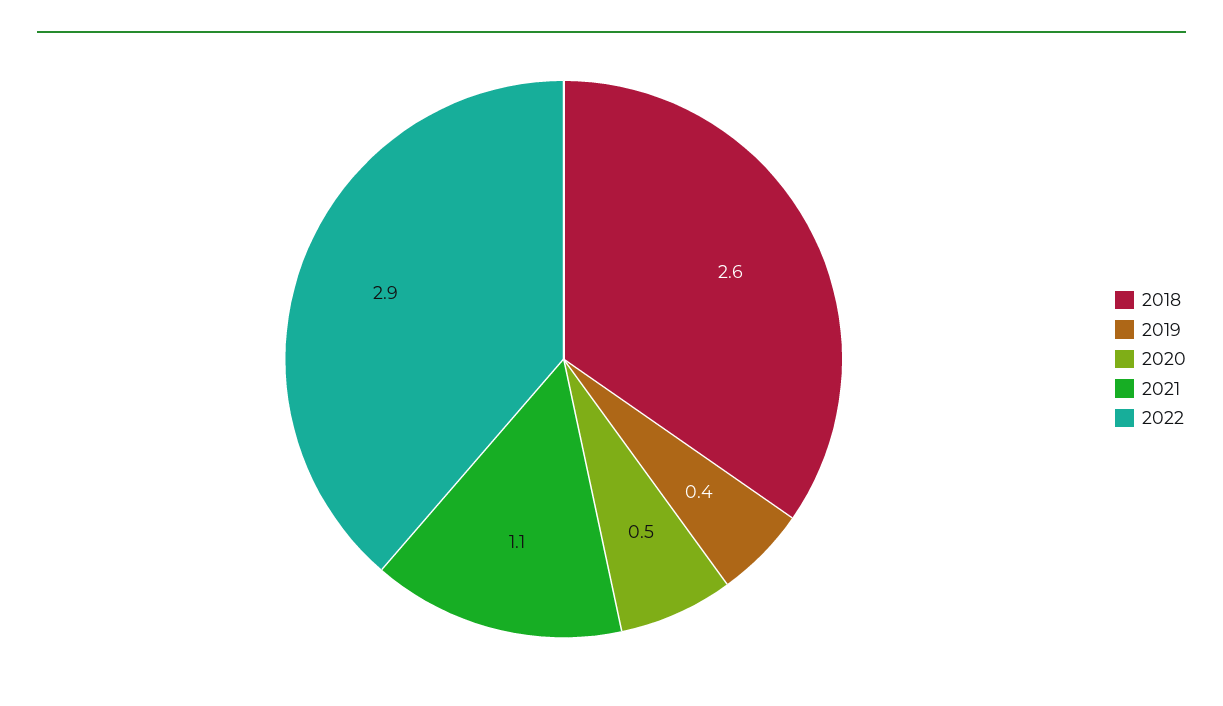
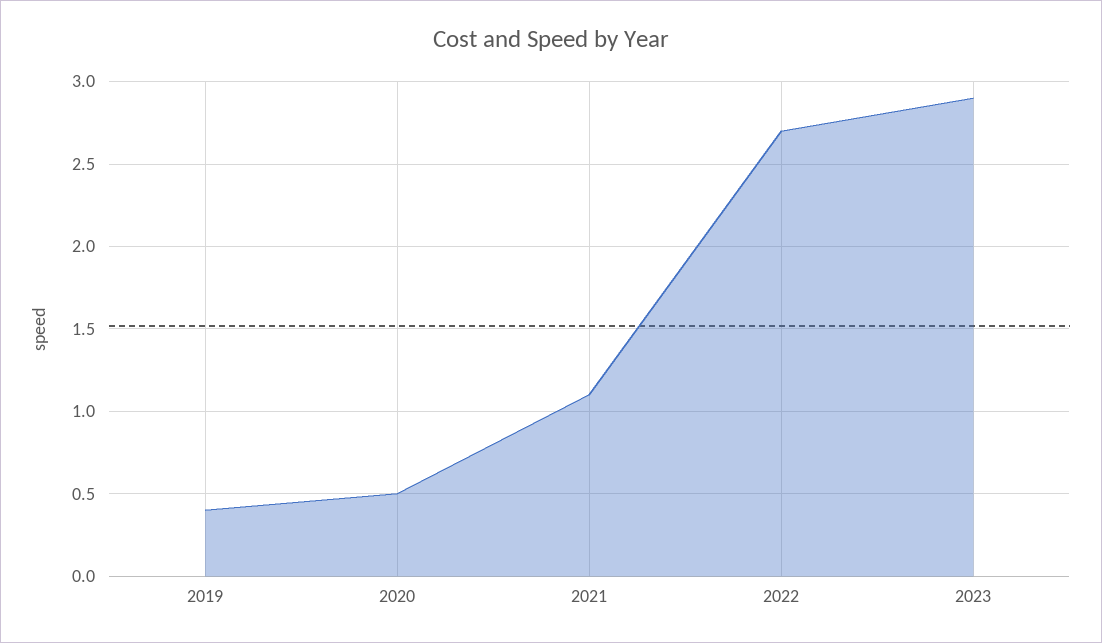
2018: 2.6 -> none
2022: 2.9 -> 2.7
2023: none -> 2.9

